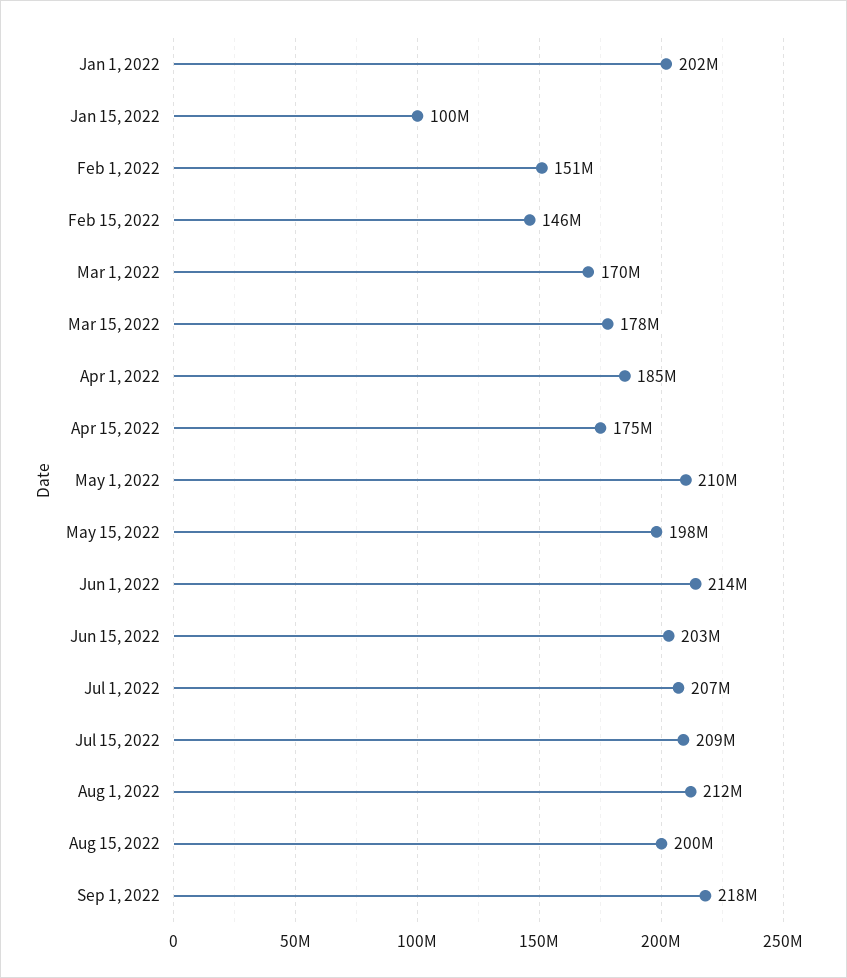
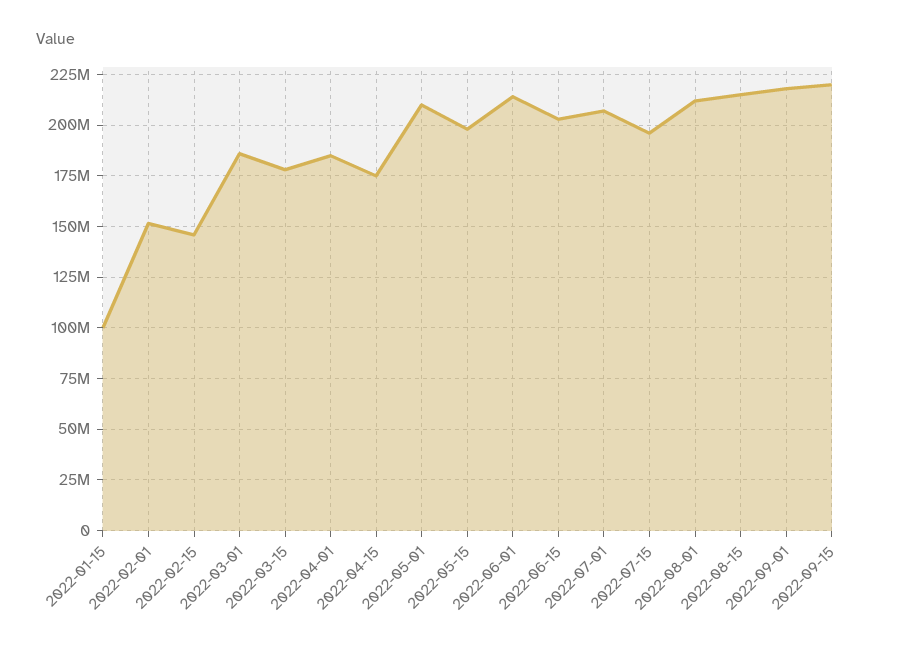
Jan 1, 2022: 202000000 -> none
Mar 1, 2022: 170000000 -> 185000000
Jul 15, 2022: 209000000 -> 195000000
Aug 15, 2022: 200000000 -> 215000000
2022-09-15: none -> 220000000

